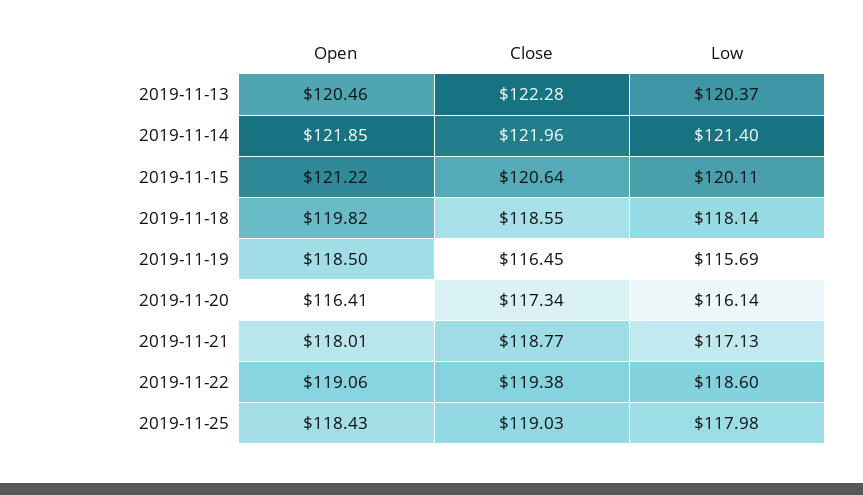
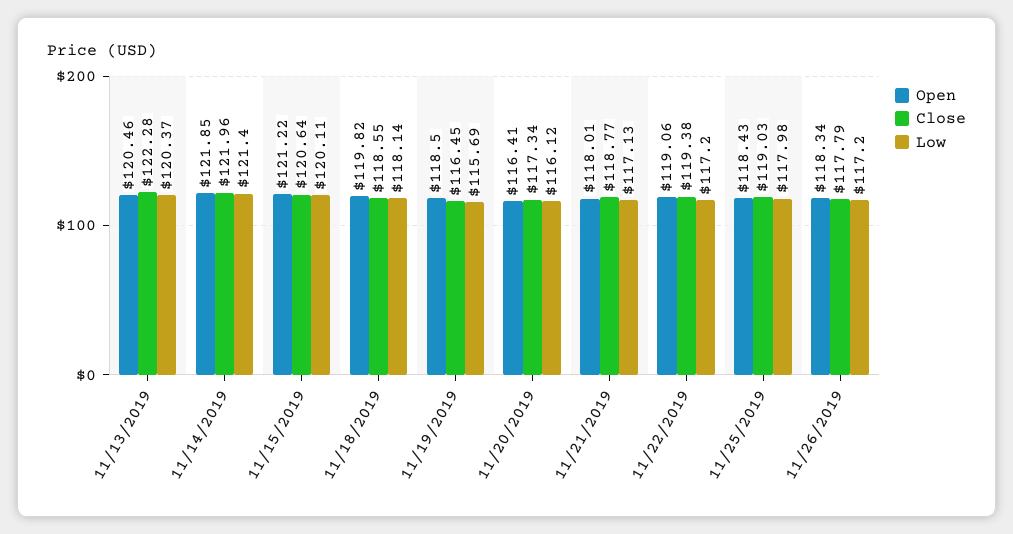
Low, 2019-11-20: 116.14 -> 116.12
Low, 2019-11-22: 118.6 -> 117.2
Open, 11/26/2019: none -> 118.34
Close, 11/26/2019: none -> 117.79
Low, 11/26/2019: none -> 117.2

